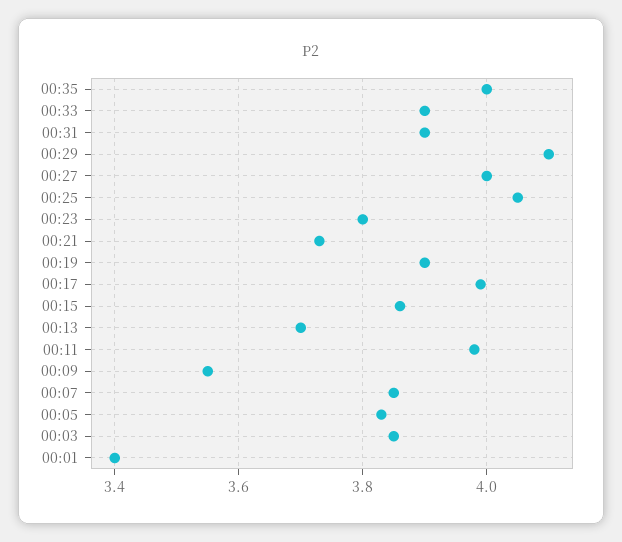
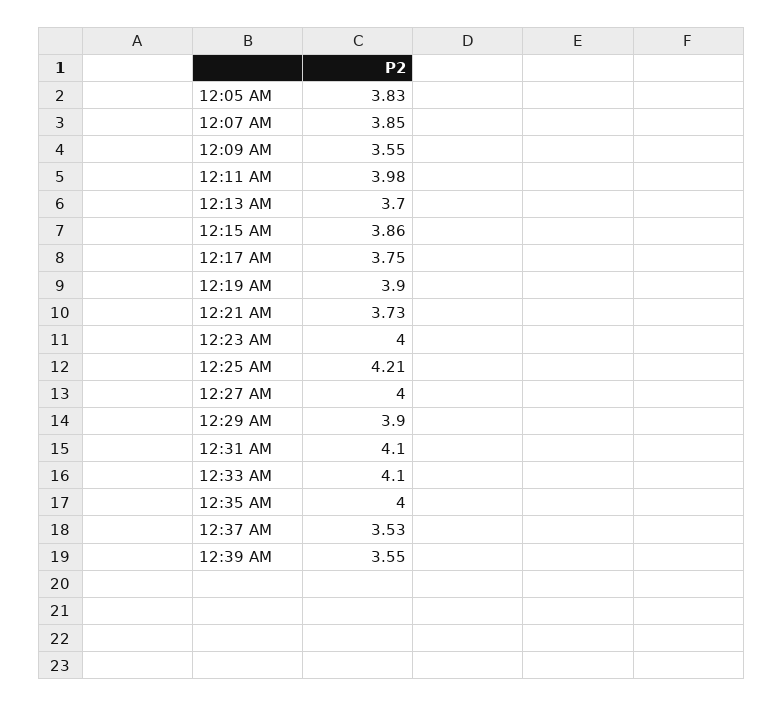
00:33: 3.9 -> 4.1
00:31: 3.9 -> 4.1
00:29: 4.1 -> 3.9
00:25: 4.05 -> 4.21
00:23: 3.8 -> 4
00:17: 4 -> 3.75
00:03: 3.85 -> none
00:01: 3.4 -> none
12:37 AM: none -> 3.53
12:39 AM: none -> 3.55

